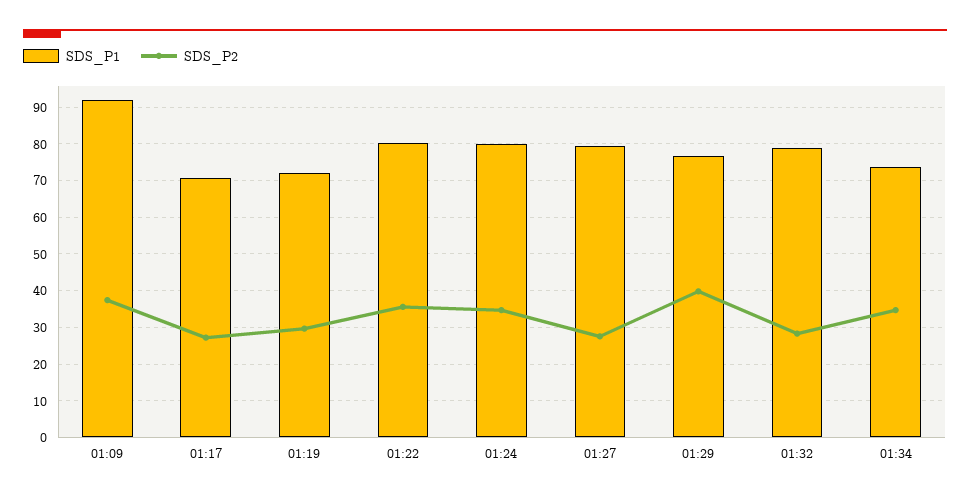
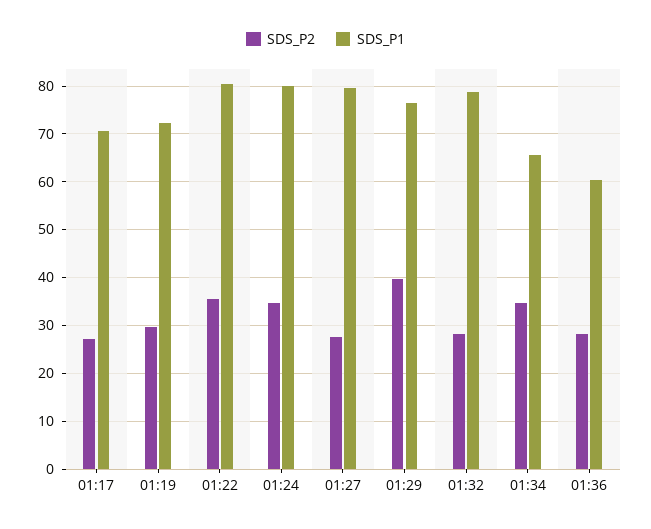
SDS_P1, 01:09: 92 -> none
SDS_P2, 01:09: 38 -> none
SDS_P1, 01:34: 74 -> 66
SDS_P2, 01:36: none -> 28
SDS_P1, 01:36: none -> 60

